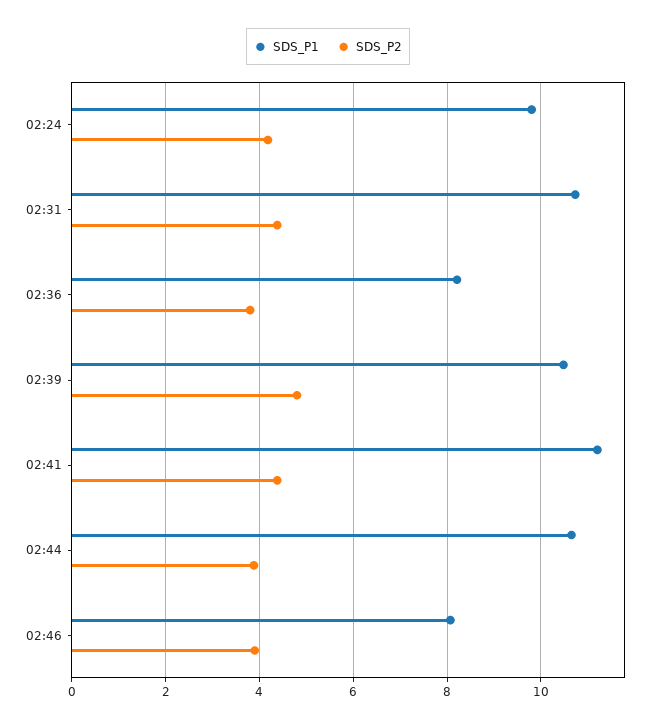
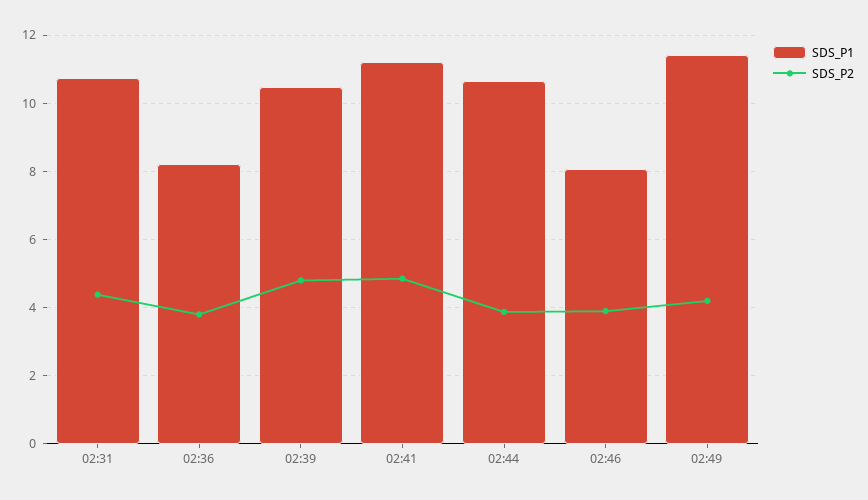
SDS_P1, 02:24: 9.8 -> none
SDS_P2, 02:24: 4.2 -> none
SDS_P2, 02:41: 4.4 -> 4.8
SDS_P1, 02:49: none -> 11.4
SDS_P2, 02:49: none -> 4.2

